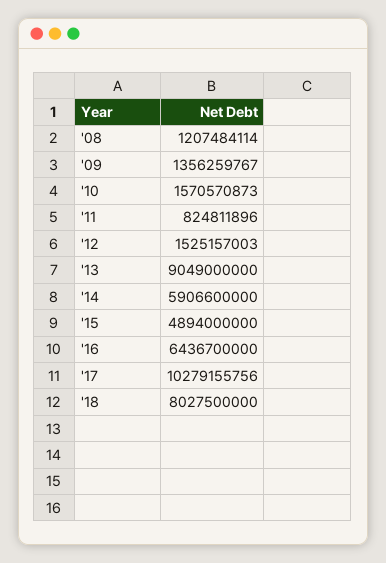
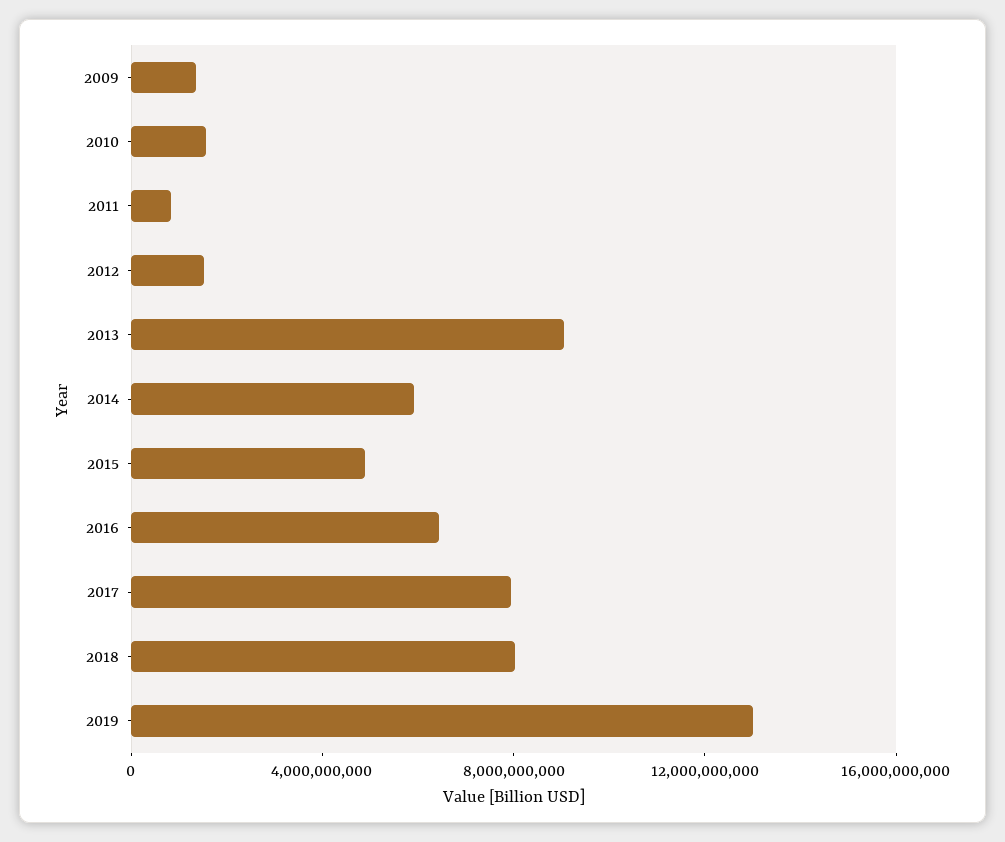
'08: 1207484114 -> none
'17: 10279155756 -> 8000000000
2019: none -> 13000000000

